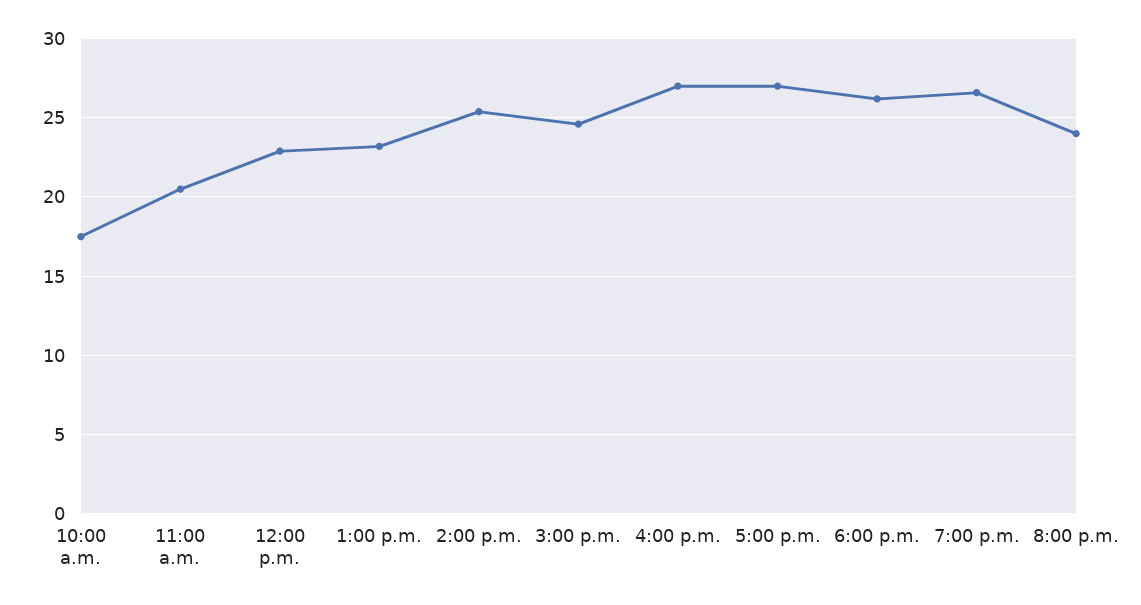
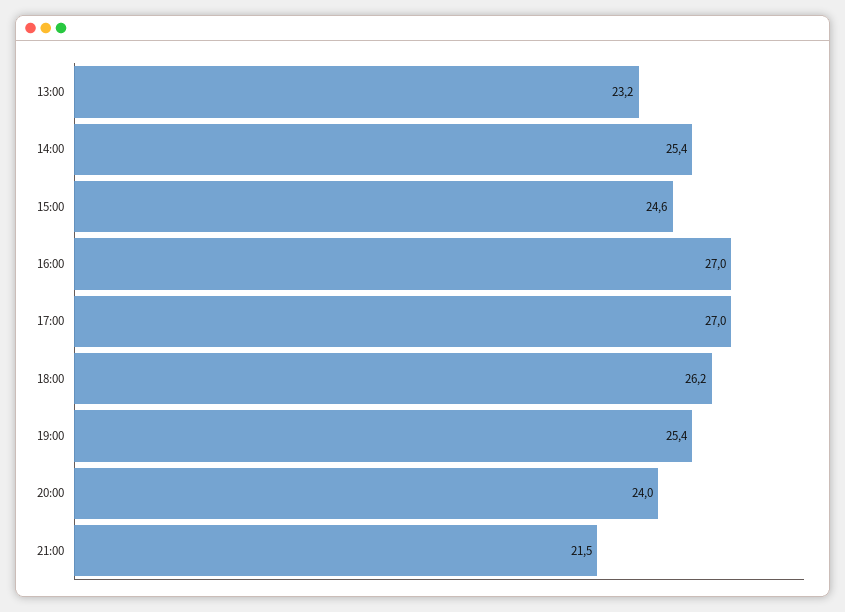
10:00 a.m.: 17.5 -> none
11:00 a.m.: 20.5 -> none
12:00 p.m.: 23 -> none
7:00 p.m.: 26.5 -> 25.4
21:00: none -> 21.5

